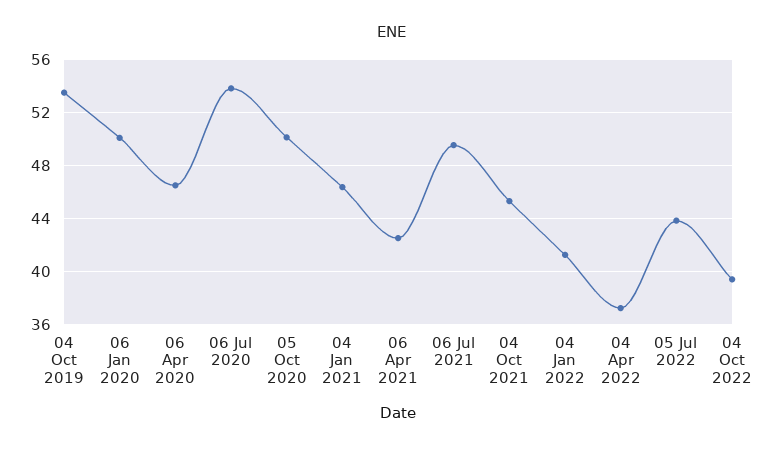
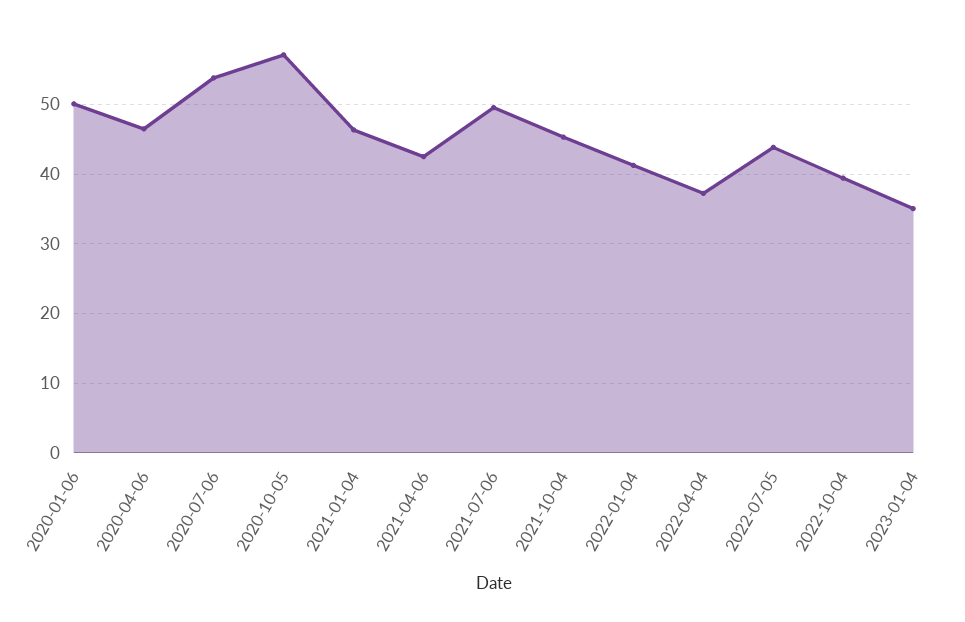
04 Oct 2019: 53.5 -> none
05 Oct 2020: 50 -> 57
2023-01-04: none -> 35

